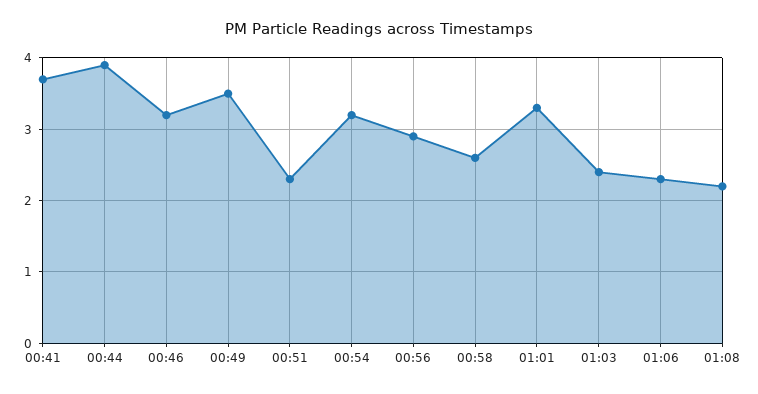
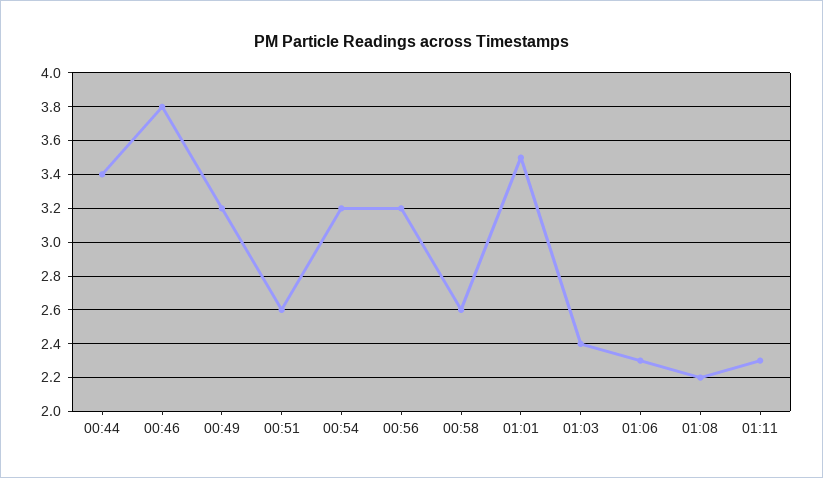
00:41: 3.7 -> none
00:44: 3.9 -> 3.4
00:46: 3.2 -> 3.8
00:49: 3.5 -> 3.2
00:51: 2.3 -> 2.6
00:56: 2.9 -> 3.2
01:01: 3.3 -> 3.5
01:11: none -> 2.3

